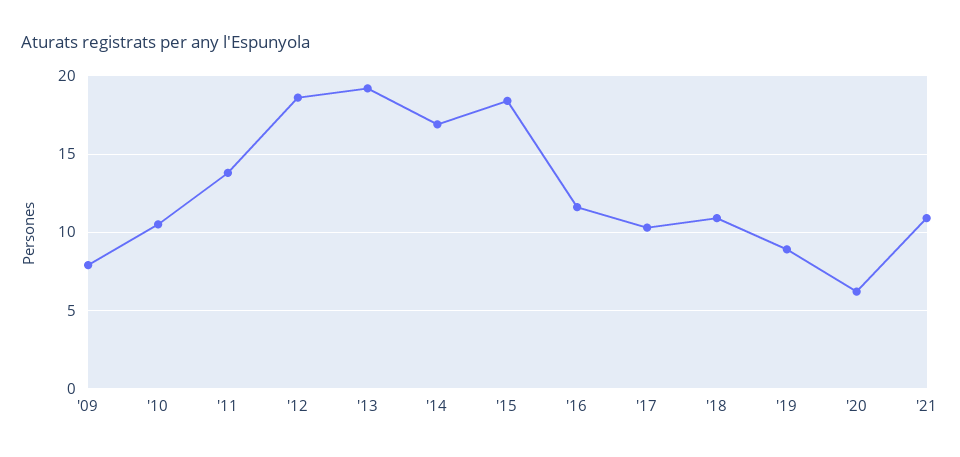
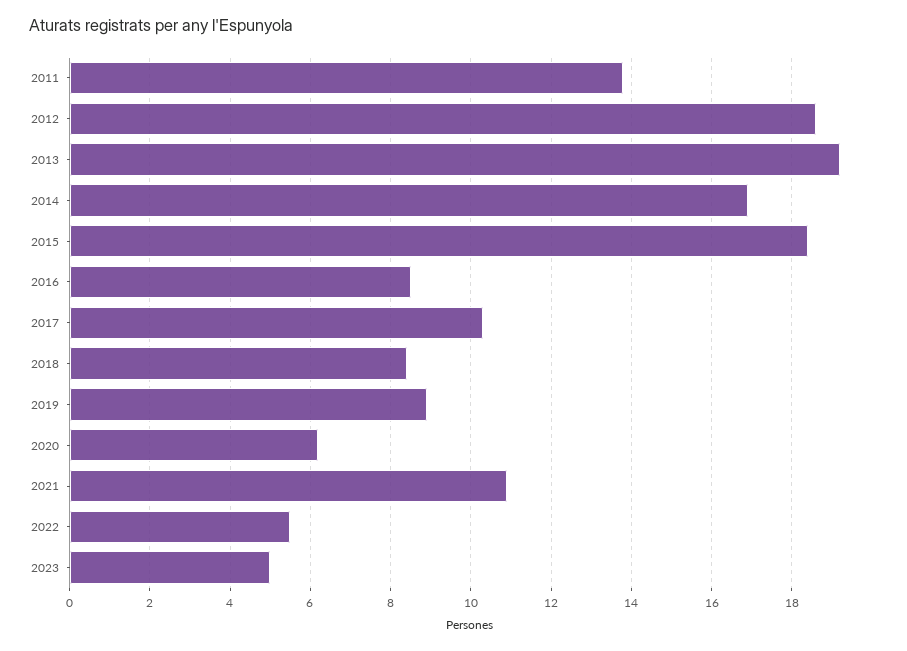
'09: 8 -> none
'10: 10.5 -> none
'16: 11.5 -> 8.5
'18: 11 -> 8.5
2022: none -> 5.5
2023: none -> 5

